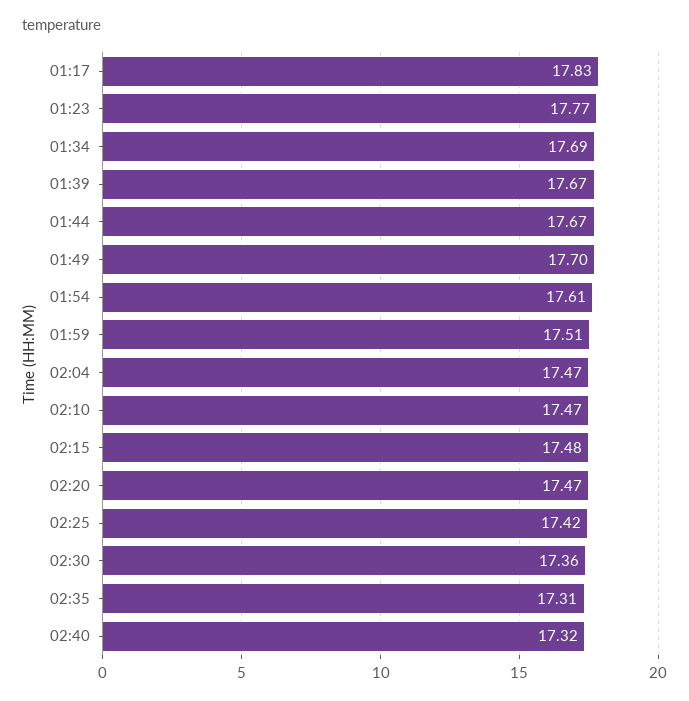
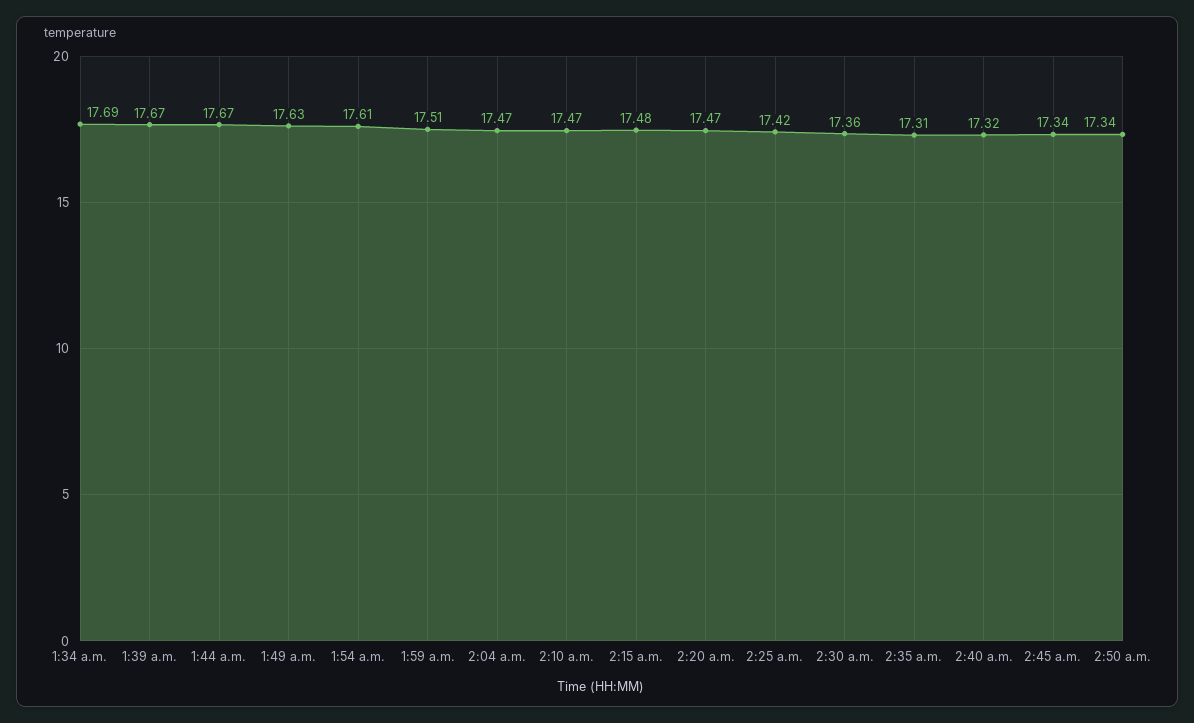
01:17: 17.83 -> none
01:23: 17.77 -> none
01:49: 17.7 -> 17.63
2:45 a.m.: none -> 17.34
2:50 a.m.: none -> 17.34

